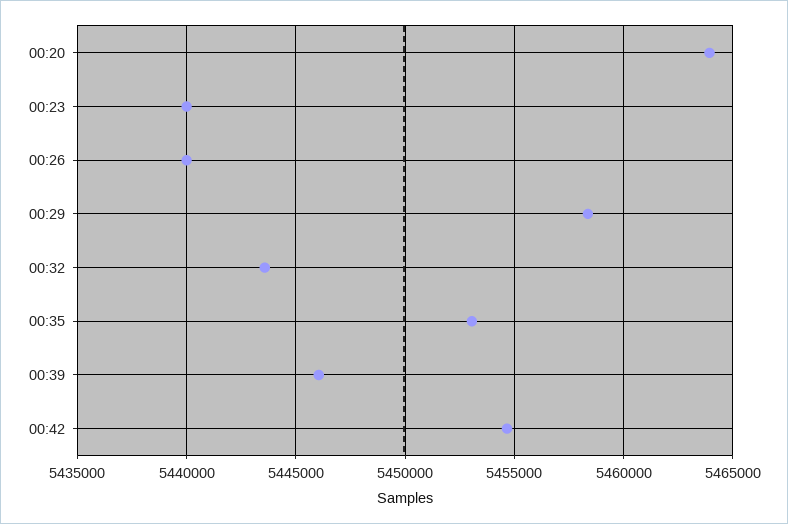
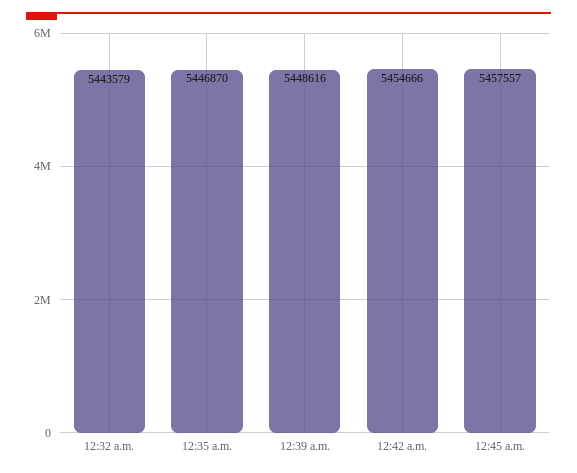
00:20: 5464000 -> none
00:23: 5440000 -> none
00:26: 5440000 -> none
00:29: 5458500 -> none
00:35: 5453000 -> 5446870
00:39: 5446000 -> 5448616
12:45 a.m.: none -> 5457557

